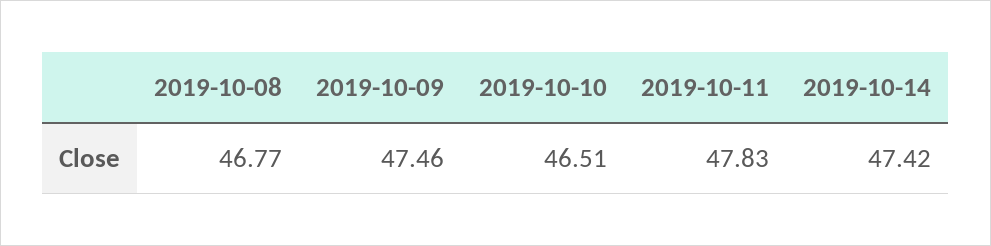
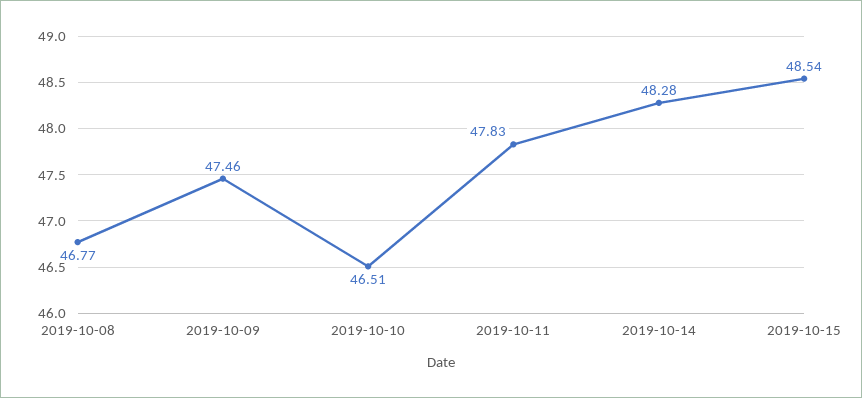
2019-10-14: 47.42 -> 48.28
2019-10-15: none -> 48.54

